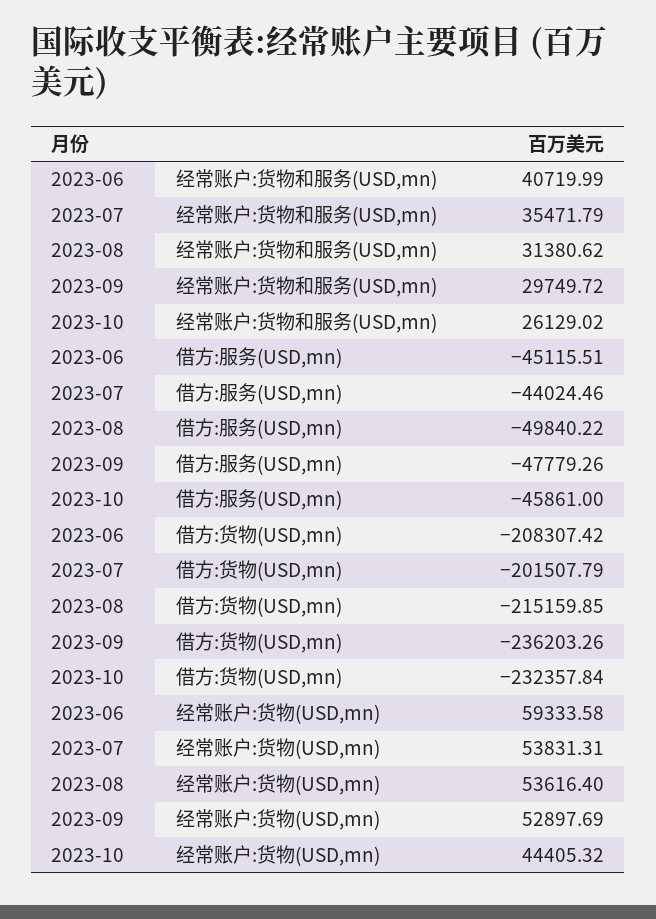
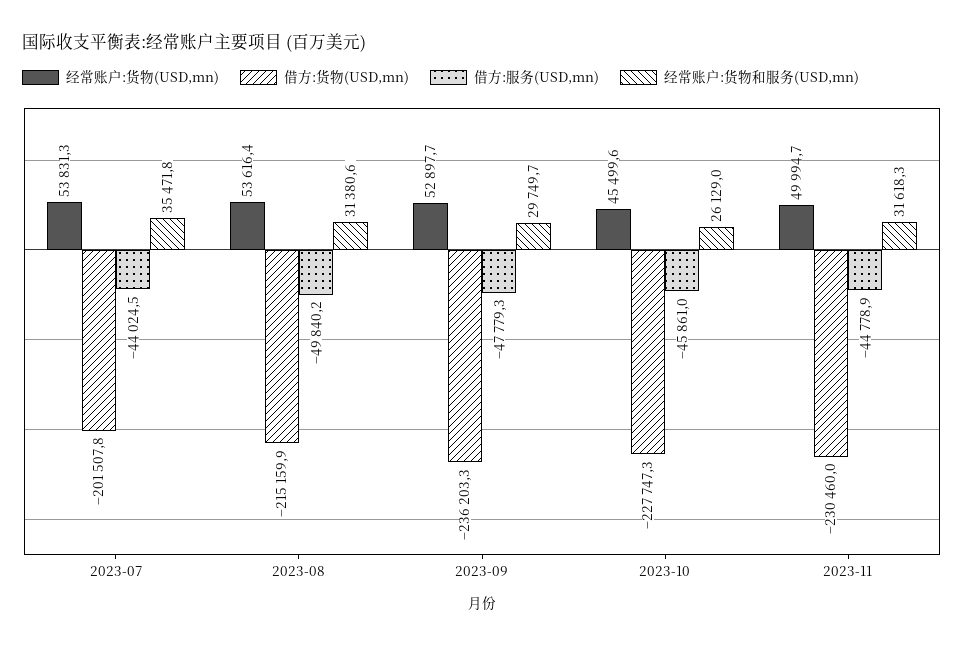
经常账户:货物和服务(USD,mn), 2023-06: 40719.99 -> none
借方:服务(USD,mn), 2023-06: -45115.51 -> none
借方:货物(USD,mn), 2023-06: -208307.42 -> none
借方:货物(USD,mn), 2023-10: -232357.84 -> -227747.3
经常账户:货物(USD,mn), 2023-06: 59333.58 -> none
经常账户:货物(USD,mn), 2023-10: 44405.32 -> 45499.6
经常账户:货物(USD,mn), 2023-11: none -> 49994.7
借方:货物(USD,mn), 2023-11: none -> -230460
借方:服务(USD,mn), 2023-11: none -> -44778.9
经常账户:货物和服务(USD,mn), 2023-11: none -> 31618.3

